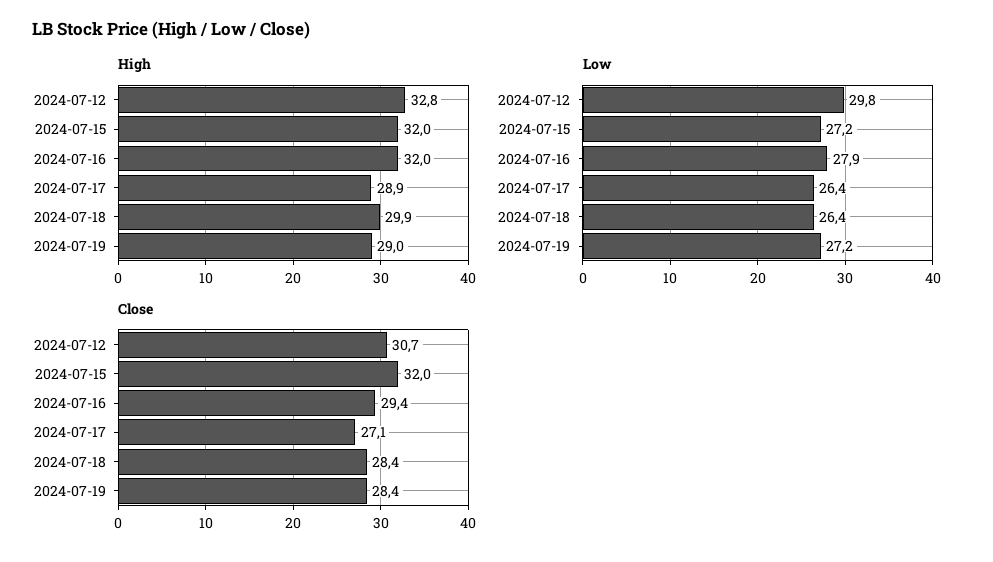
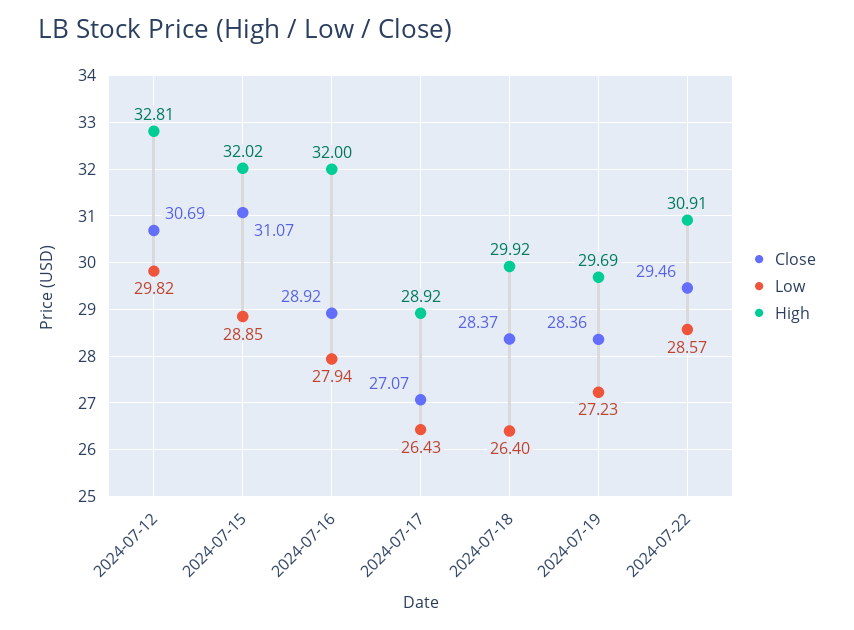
High, 2024-07-19: 29 -> 29.69
Low, 2024-07-15: 27.2 -> 28.85
Close, 2024-07-15: 32 -> 31.07
Close, 2024-07-16: 29.4 -> 28.92
Close, 2024-07-22: none -> 29.46
Low, 2024-07-22: none -> 28.57
High, 2024-07-22: none -> 30.91

